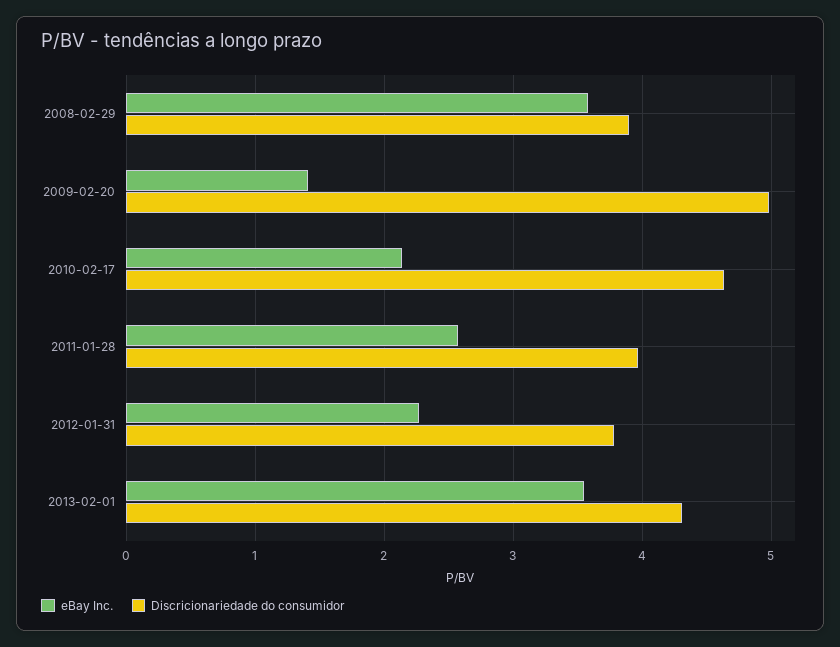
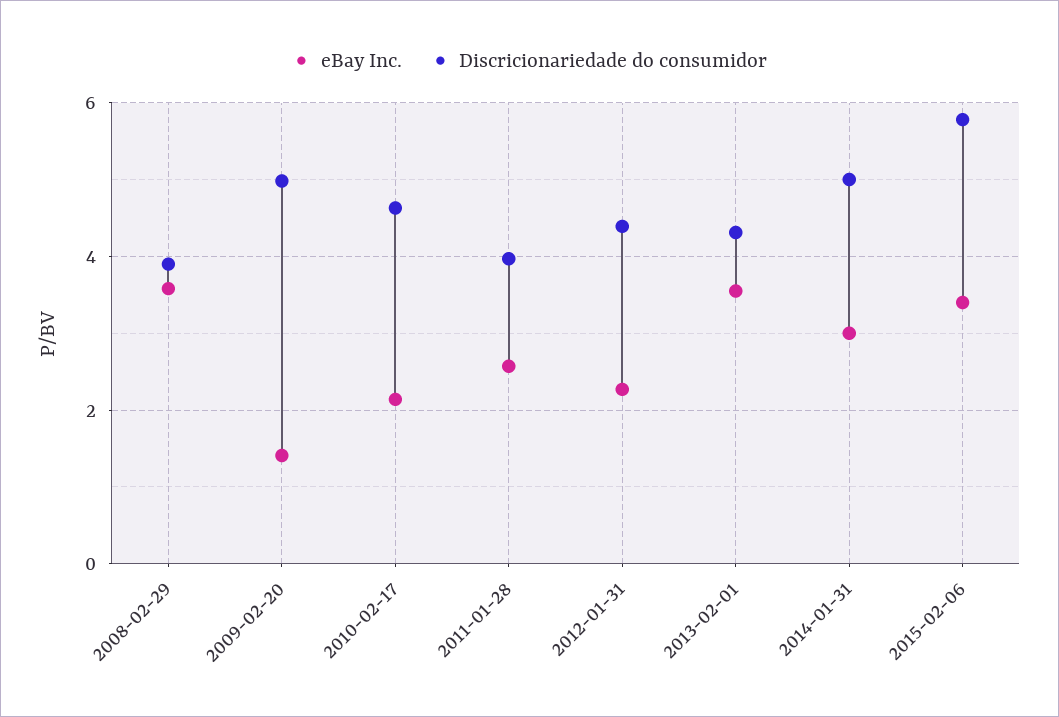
Discricionariedade do consumidor, 2012-01-31: 3.8 -> 4.4
eBay Inc., 2014-01-31: none -> 3
Discricionariedade do consumidor, 2014-01-31: none -> 5
eBay Inc., 2015-02-06: none -> 3.4
Discricionariedade do consumidor, 2015-02-06: none -> 5.8

